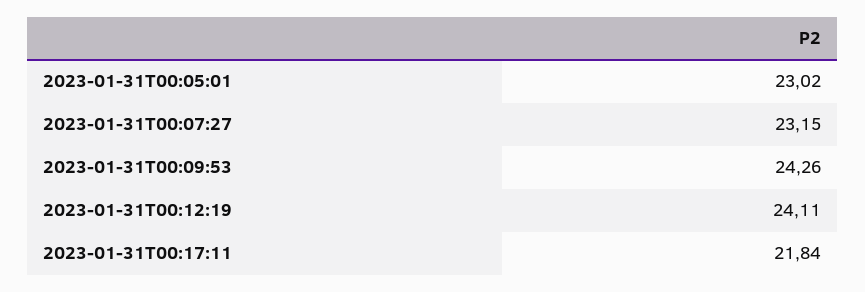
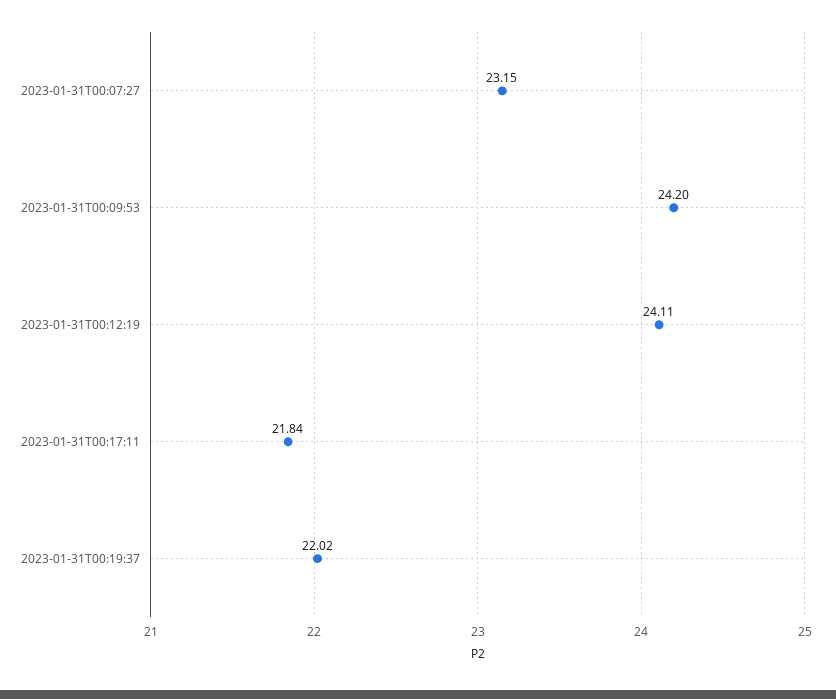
2023-01-31T00:05:01: 23.02 -> none
2023-01-31T00:09:53: 24.26 -> 24.2
2023-01-31T00:19:37: none -> 22.02

